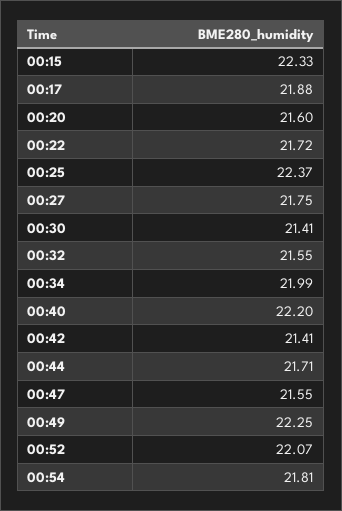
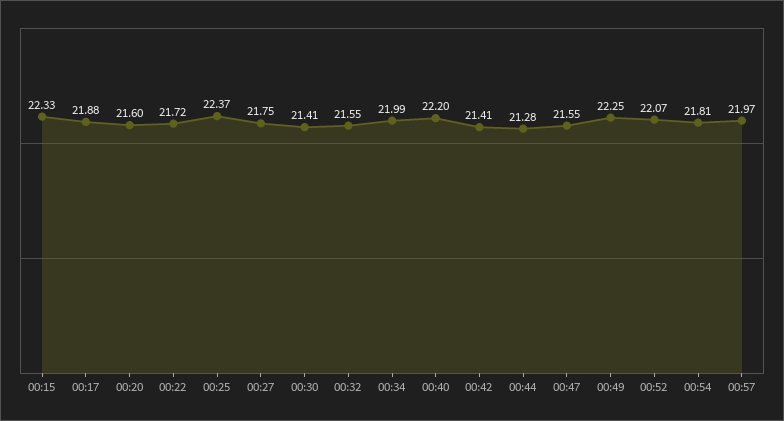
00:44: 21.71 -> 21.28
00:57: none -> 21.97

